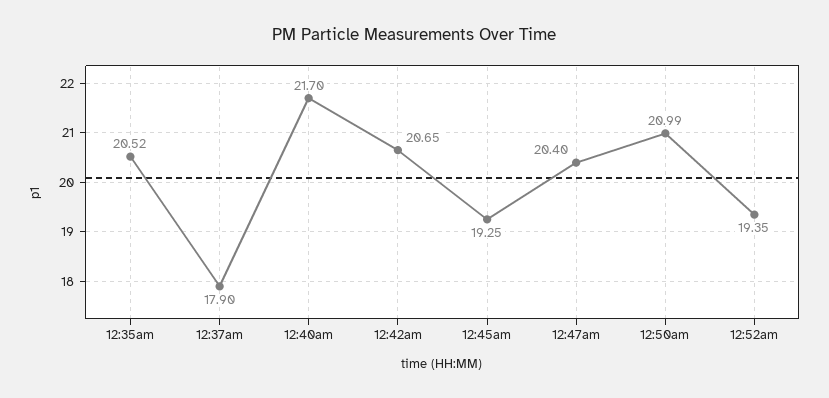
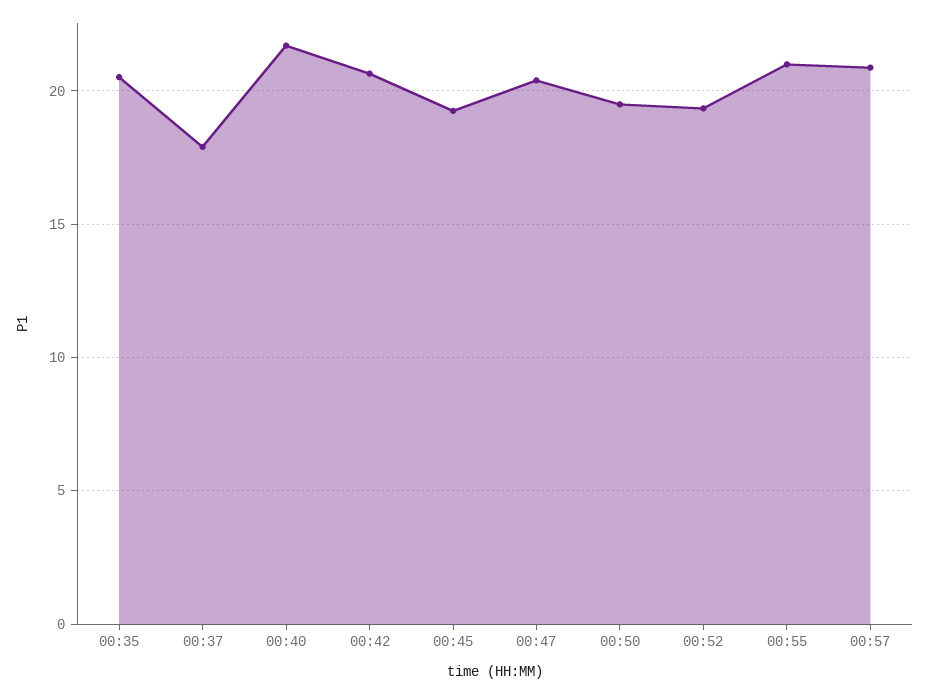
12:50am: 20.99 -> 19.5
00:55: none -> 21
00:57: none -> 21

